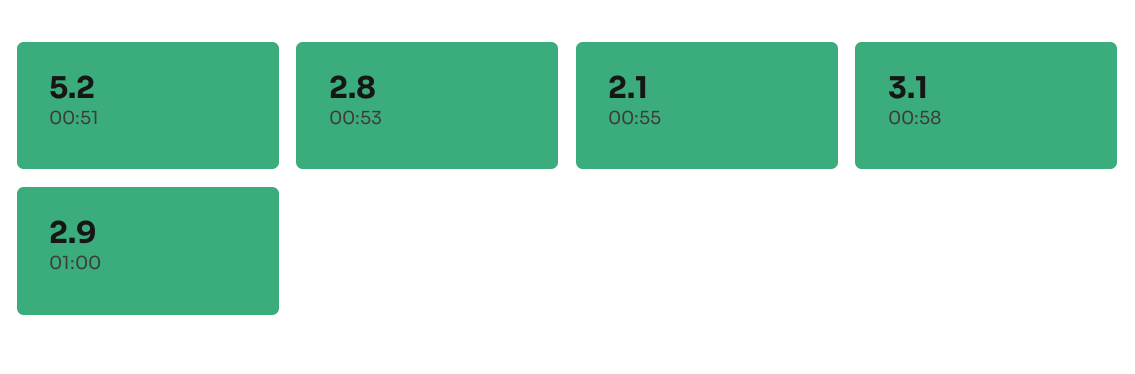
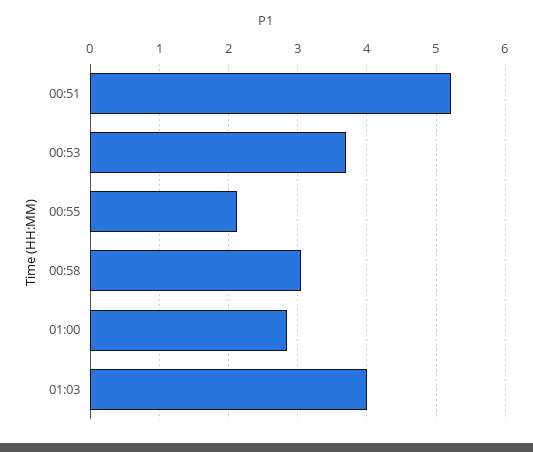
00:53: 2.8 -> 3.7
01:03: none -> 4

